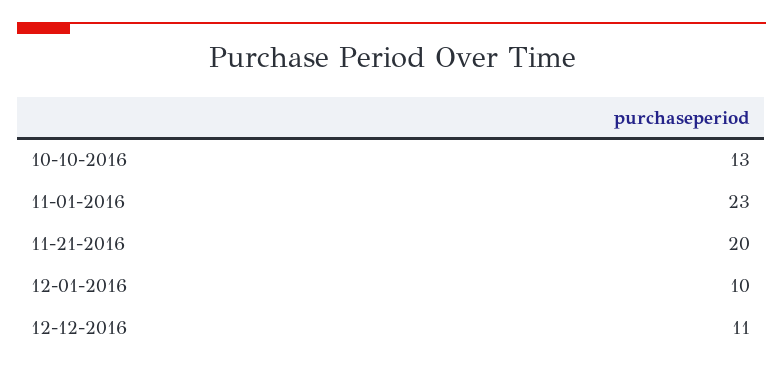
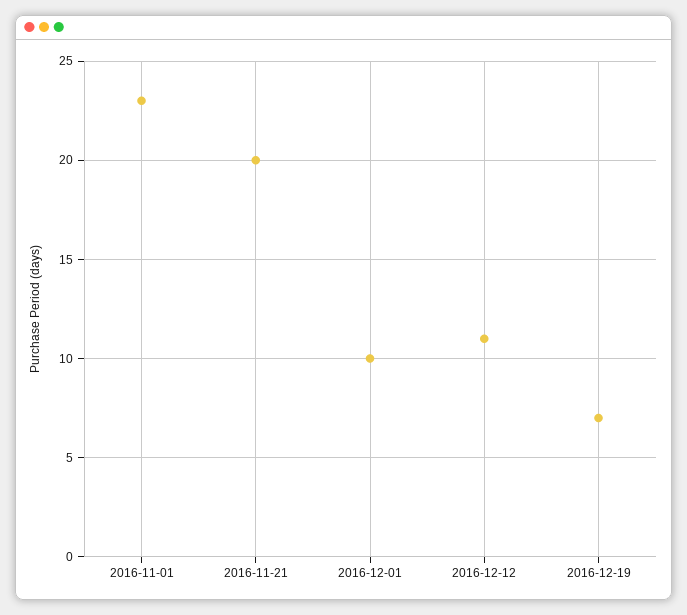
10-10-2016: 13 -> none
2016-12-19: none -> 7

